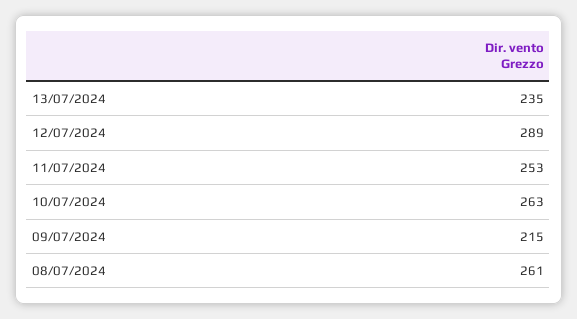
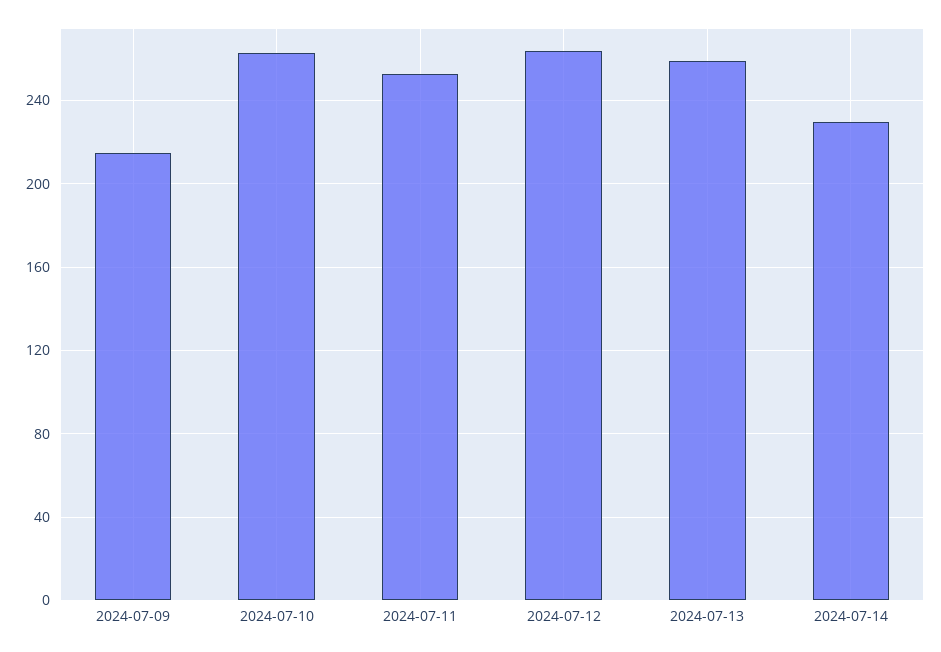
13/07/2024: 235 -> 260
12/07/2024: 289 -> 265
08/07/2024: 261 -> none
2024-07-14: none -> 230

